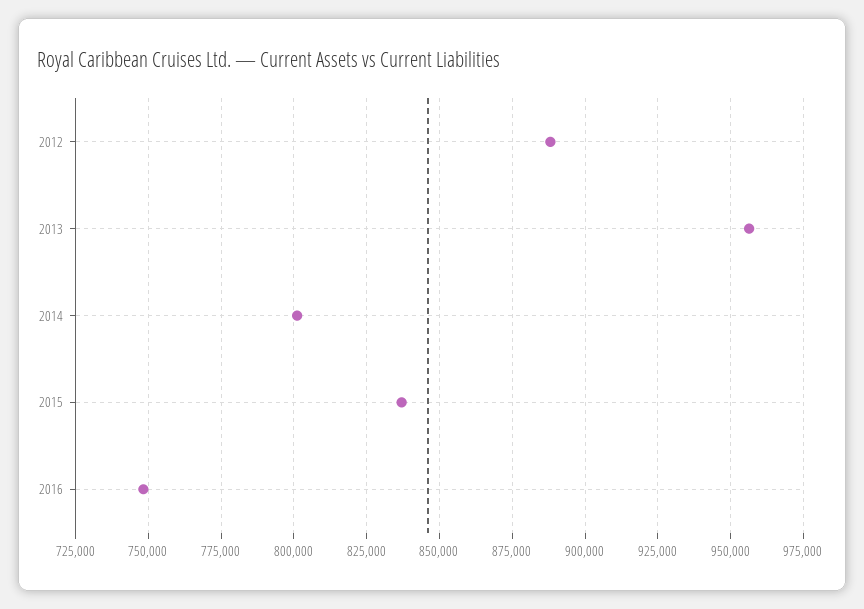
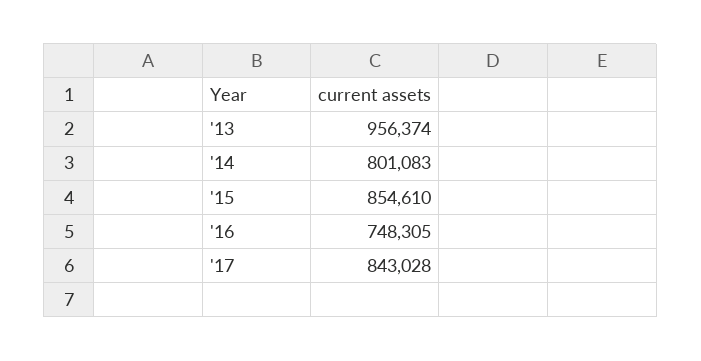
2012: 887500 -> none
2015: 837500 -> 854610
'17: none -> 843028

